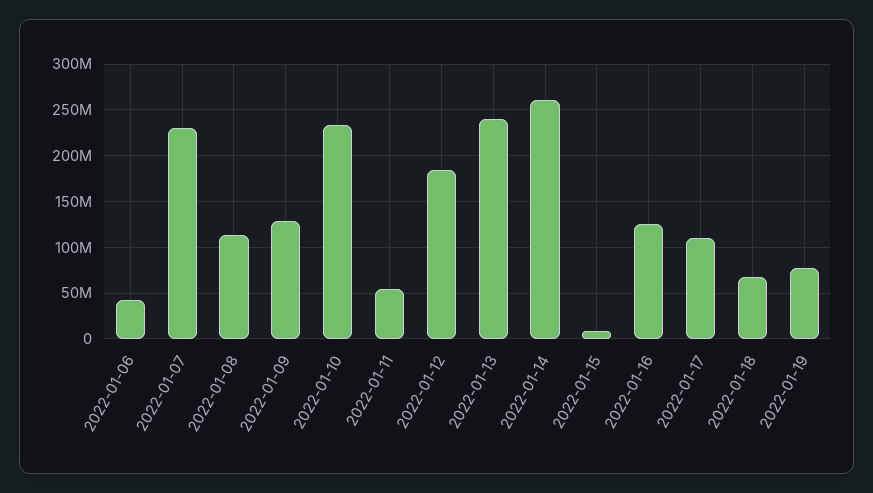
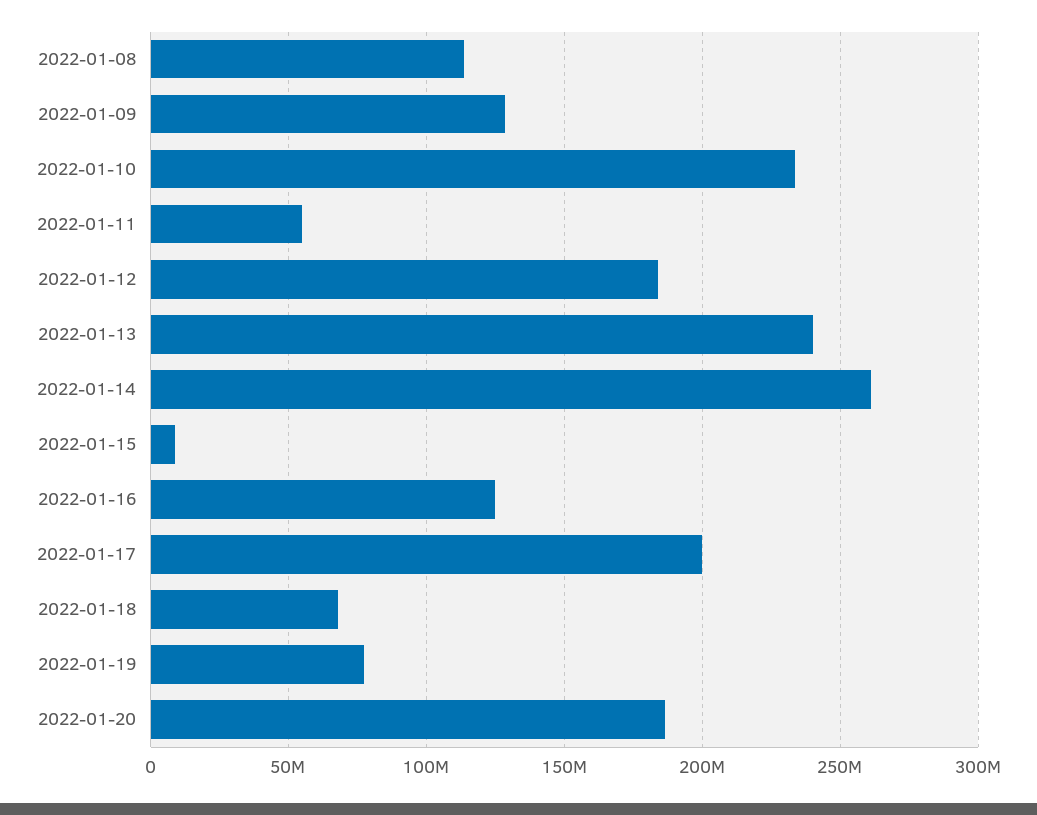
2022-01-06: 40000000 -> none
2022-01-07: 230000000 -> none
2022-01-17: 110000000 -> 200000000
2022-01-20: none -> 185000000

